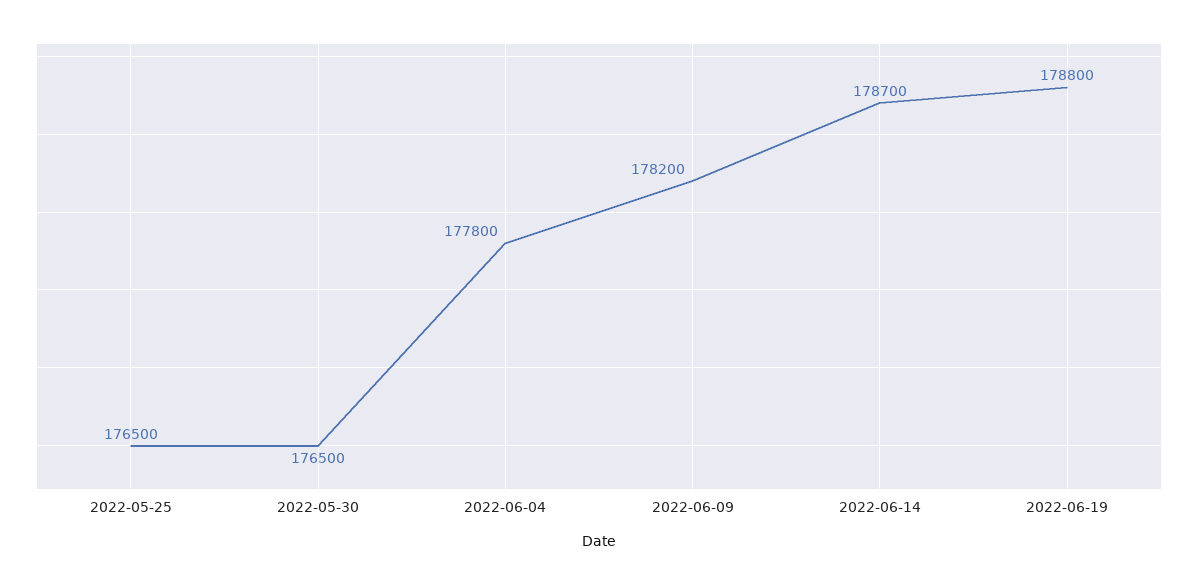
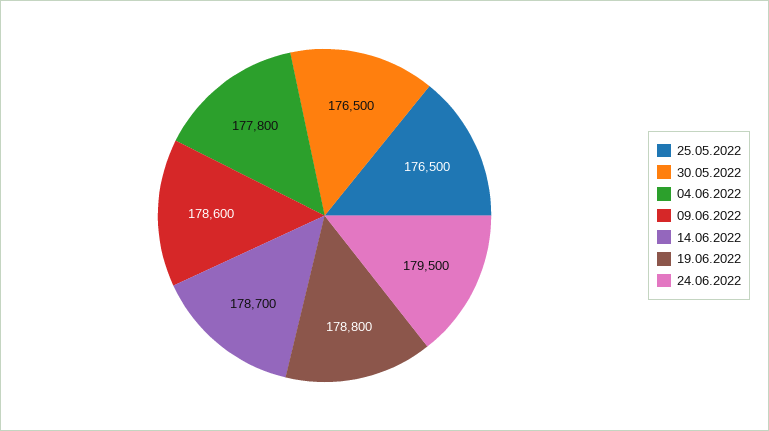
2022-06-09: 178200 -> 178600
24.06.2022: none -> 179500

